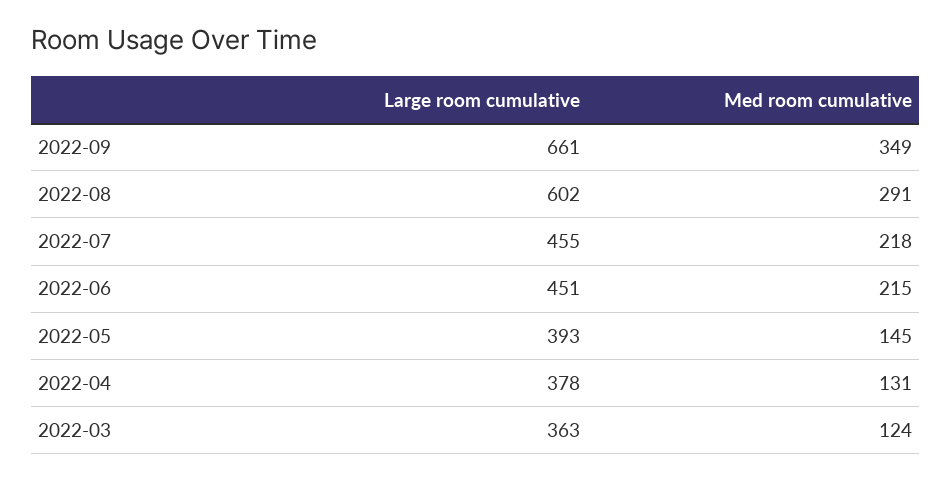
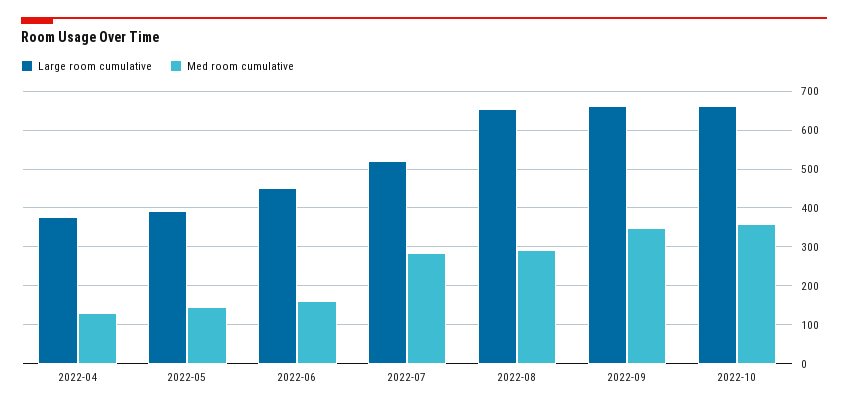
Large room cumulative, 2022-08: 602 -> 660
Large room cumulative, 2022-07: 455 -> 520
Med room cumulative, 2022-07: 218 -> 280
Med room cumulative, 2022-06: 215 -> 160
Large room cumulative, 2022-03: 363 -> none
Med room cumulative, 2022-03: 124 -> none
Large room cumulative, 2022-10: none -> 660
Med room cumulative, 2022-10: none -> 360

